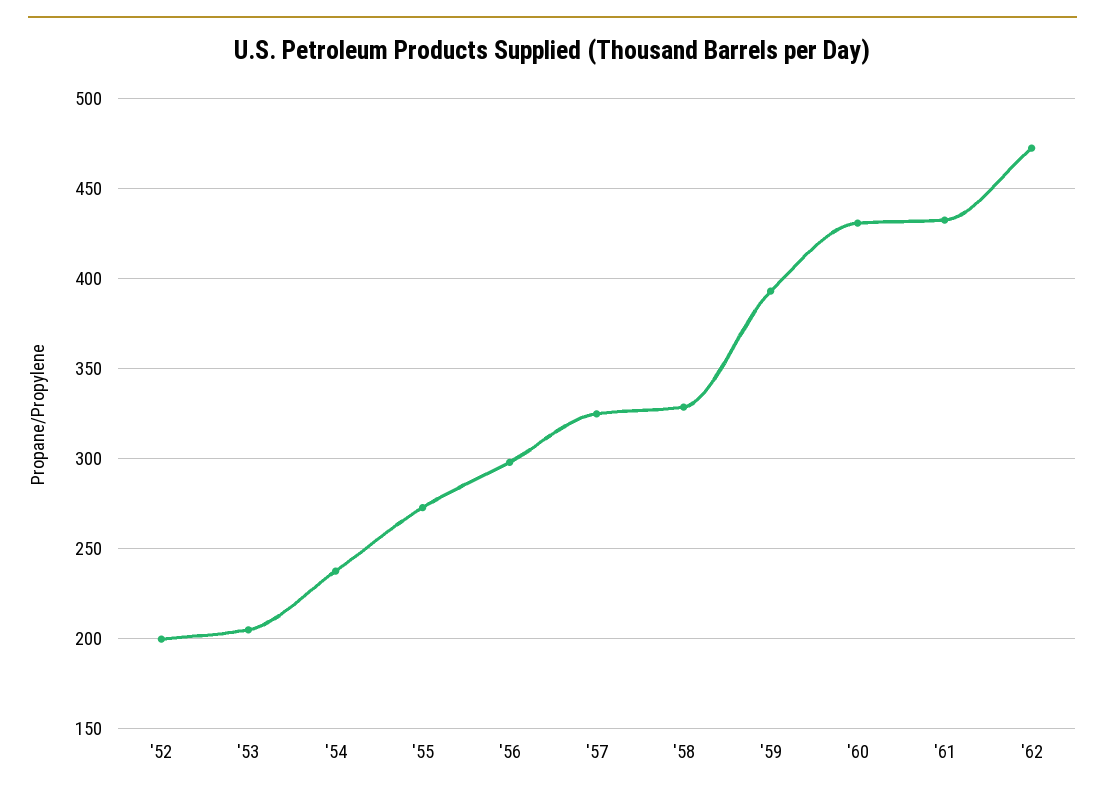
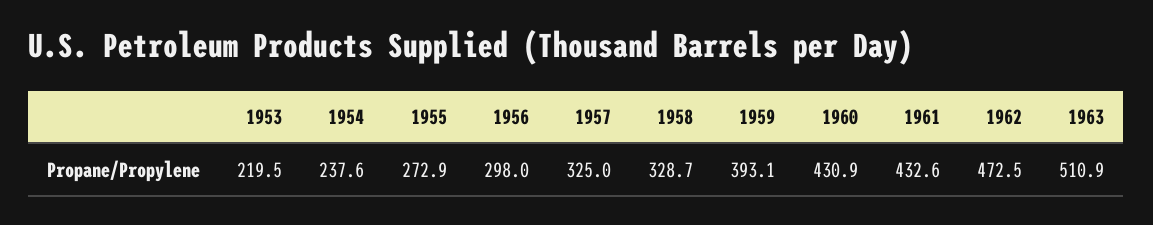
'52: 200 -> none
'53: 205 -> 219.5
1963: none -> 510.9

